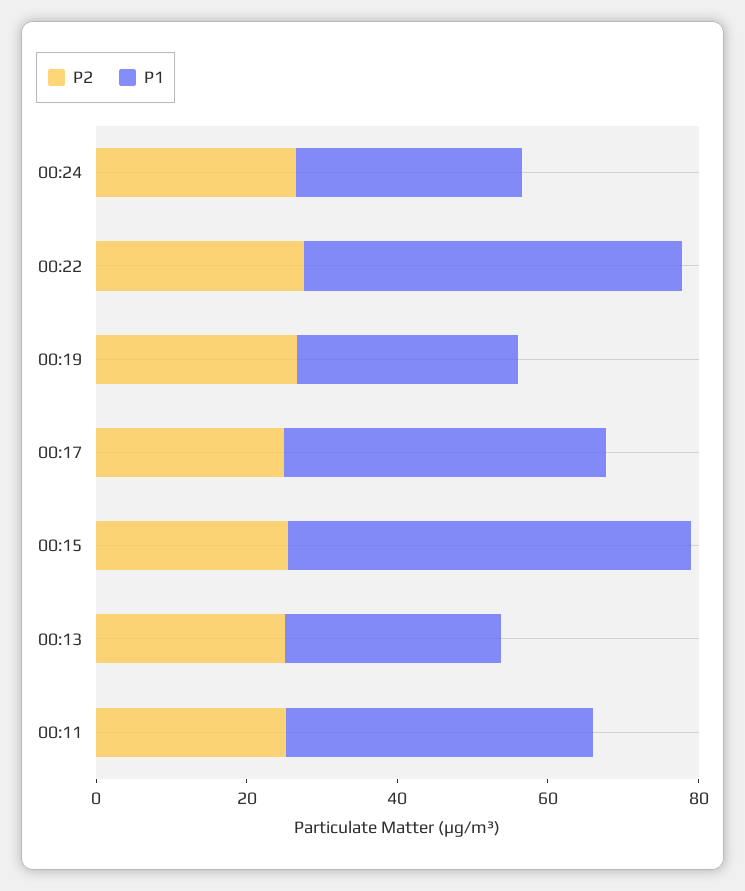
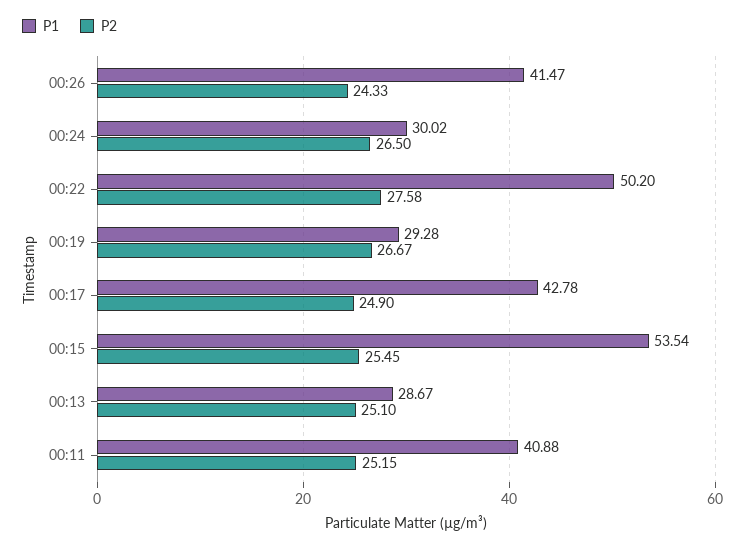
P1, 00:26: none -> 41.47
P2, 00:26: none -> 24.33

